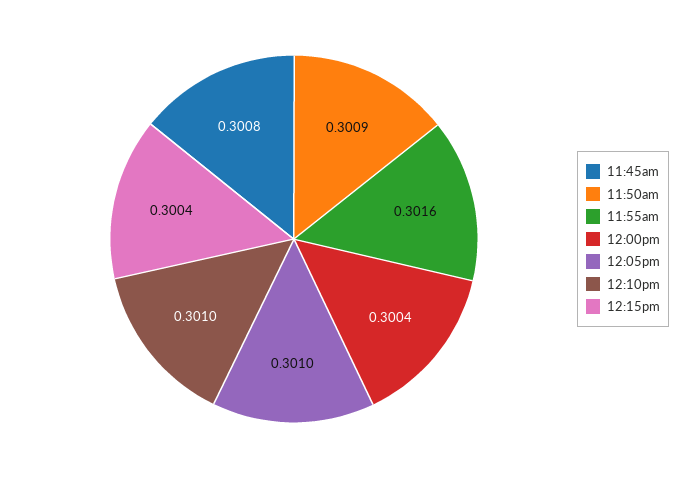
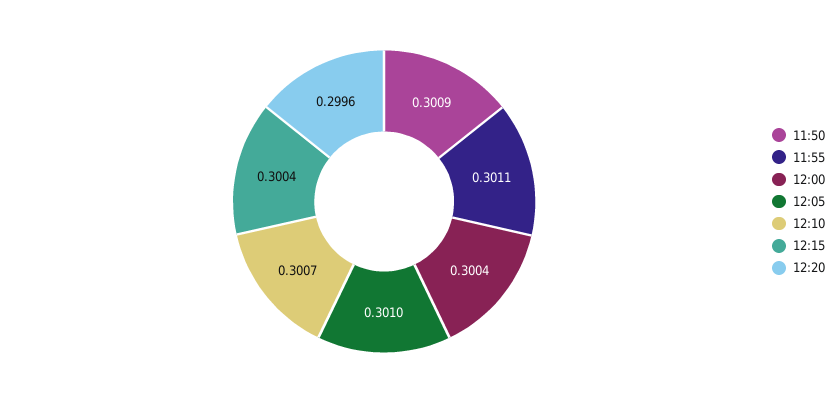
11:45am: 0.3008 -> none
11:55am: 0.3016 -> 0.3011
12:10pm: 0.301 -> 0.3007
12:20: none -> 0.2996

